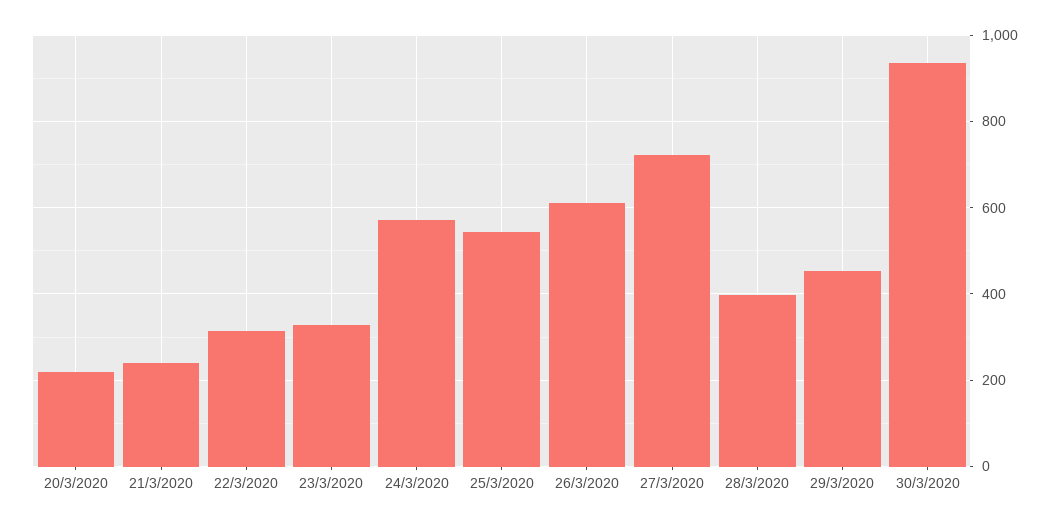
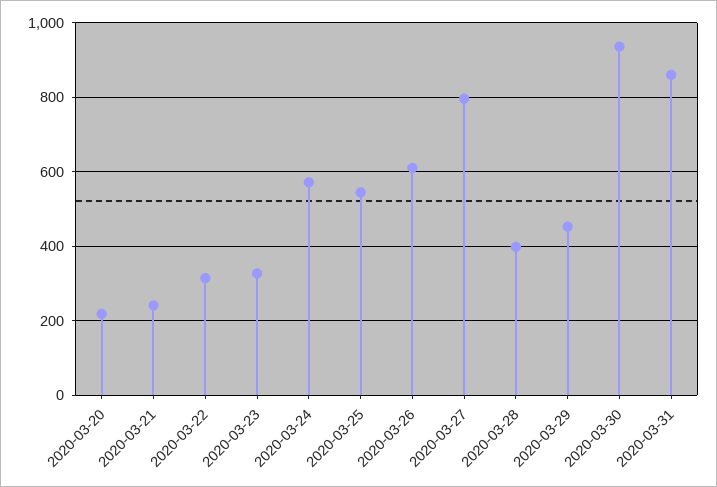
27/3/2020: 720 -> 800
2020-03-31: none -> 860

